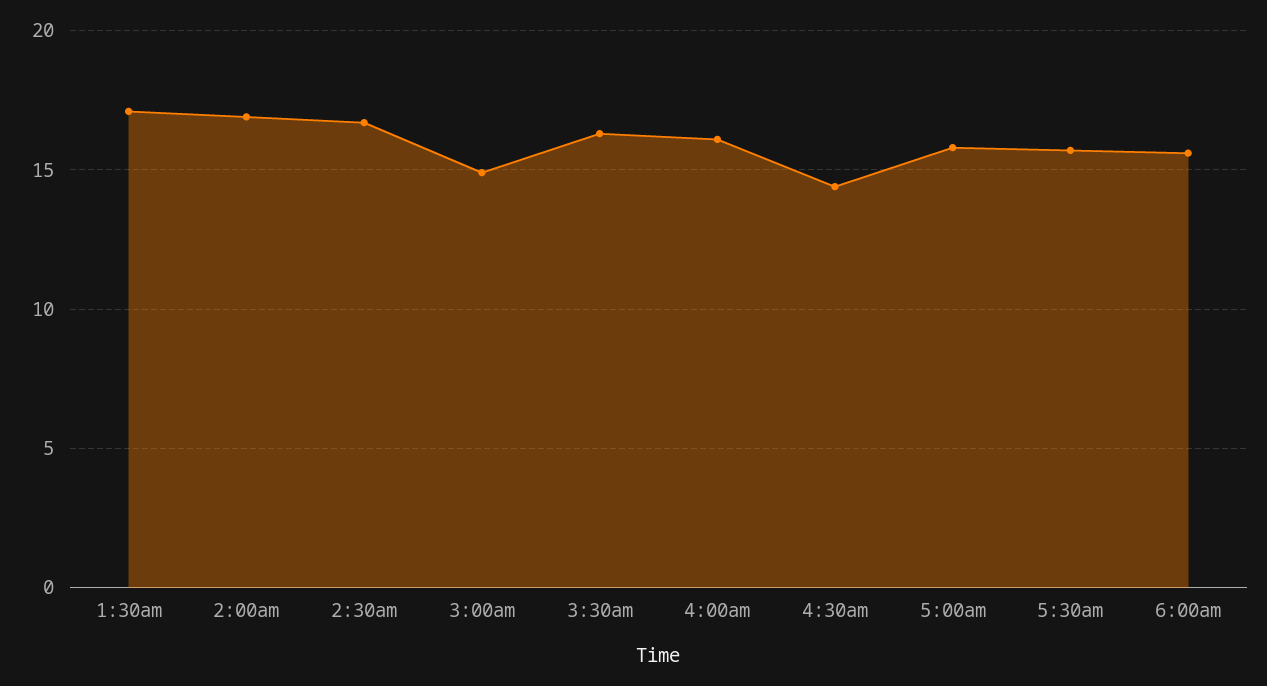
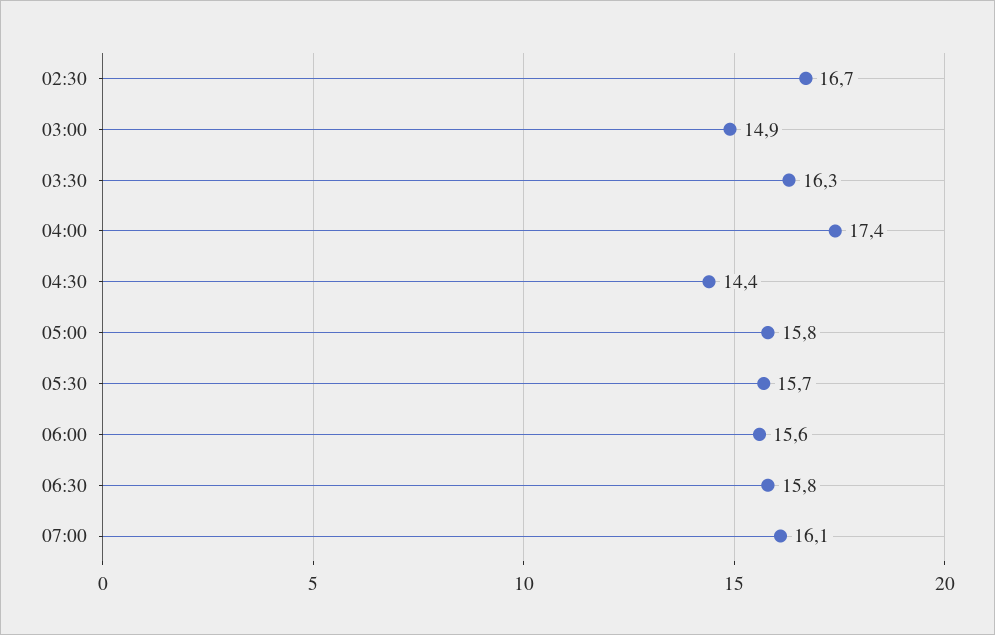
1:30am: 17 -> none
2:00am: 17 -> none
4:00am: 16 -> 17.4
06:30: none -> 15.8
07:00: none -> 16.1

